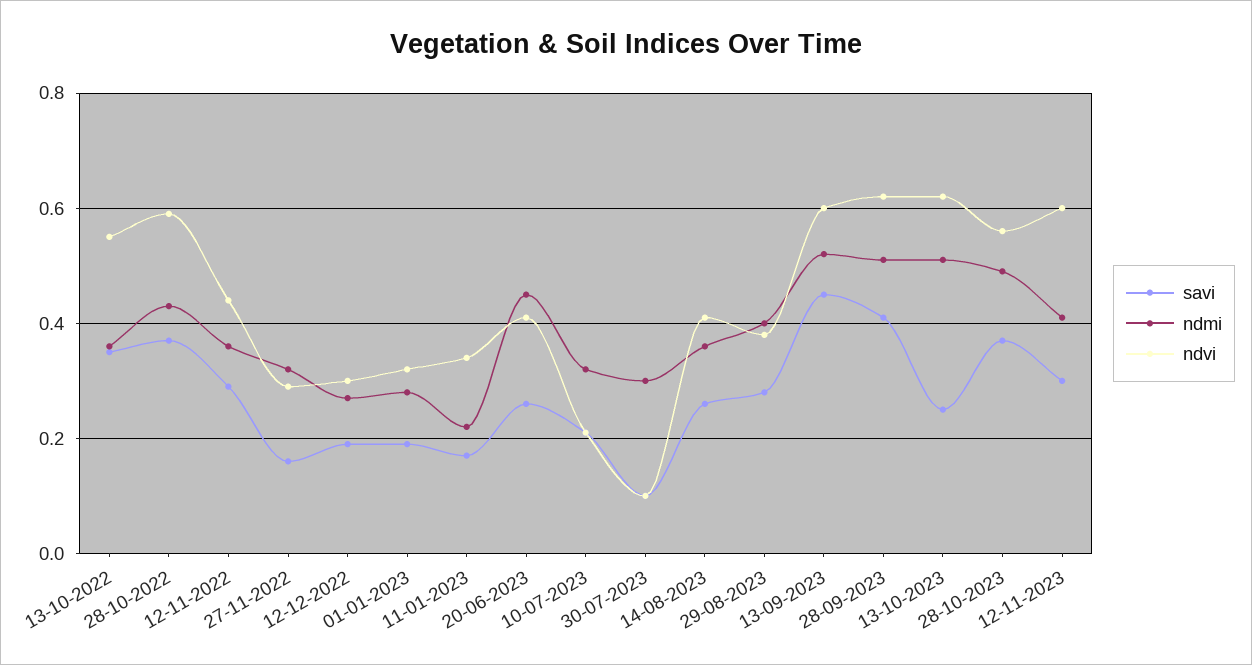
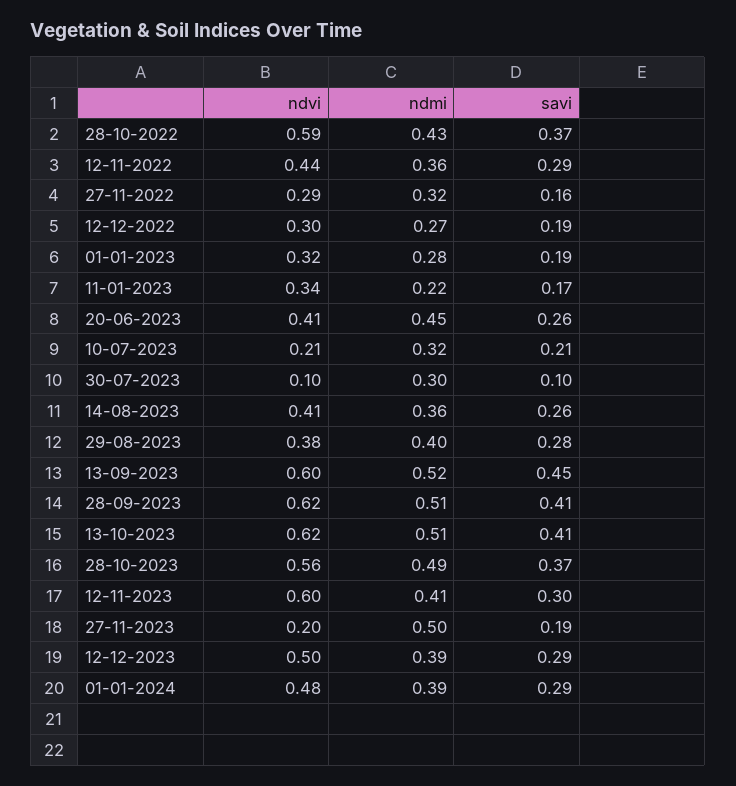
savi, 13-10-2022: 0.35 -> none
ndmi, 13-10-2022: 0.35 -> none
ndvi, 13-10-2022: 0.55 -> none
savi, 13-10-2023: 0.25 -> 0.41
ndvi, 27-11-2023: none -> 0.2
ndmi, 27-11-2023: none -> 0.5
savi, 27-11-2023: none -> 0.19
ndvi, 12-12-2023: none -> 0.5
ndmi, 12-12-2023: none -> 0.39
savi, 12-12-2023: none -> 0.29
ndvi, 01-01-2024: none -> 0.48
ndmi, 01-01-2024: none -> 0.39
savi, 01-01-2024: none -> 0.29

